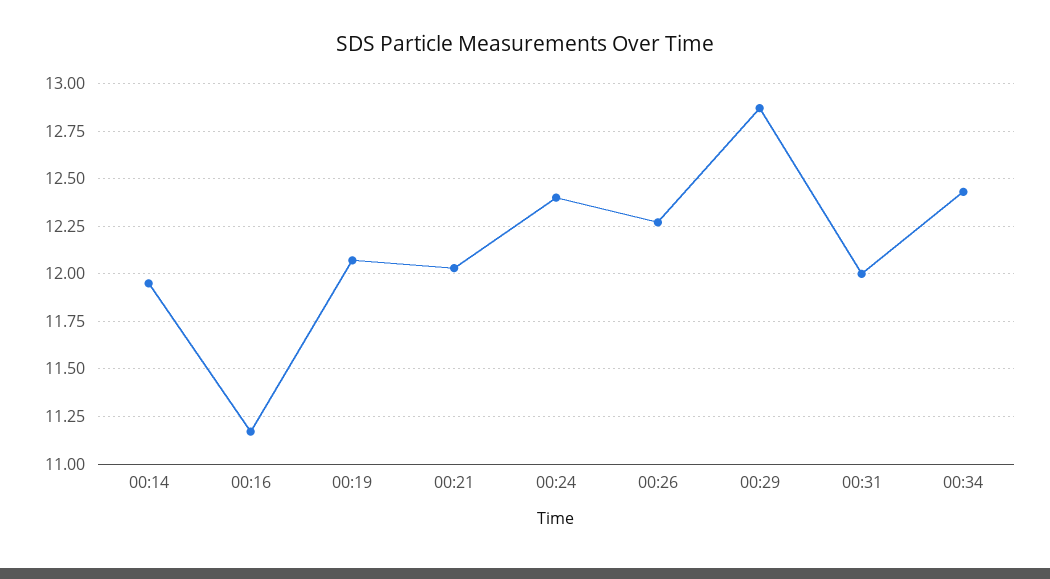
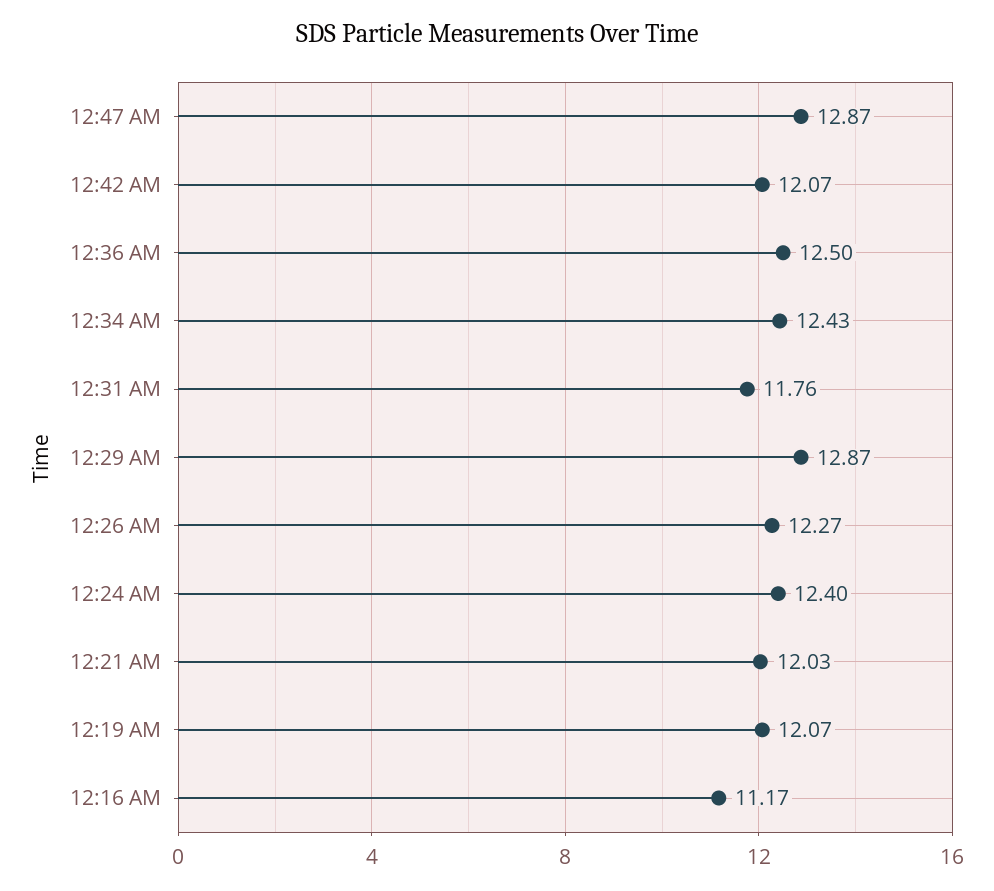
00:14: 11.95 -> none
00:31: 12 -> 11.76
12:47 AM: none -> 12.87
12:42 AM: none -> 12.07
12:36 AM: none -> 12.5

